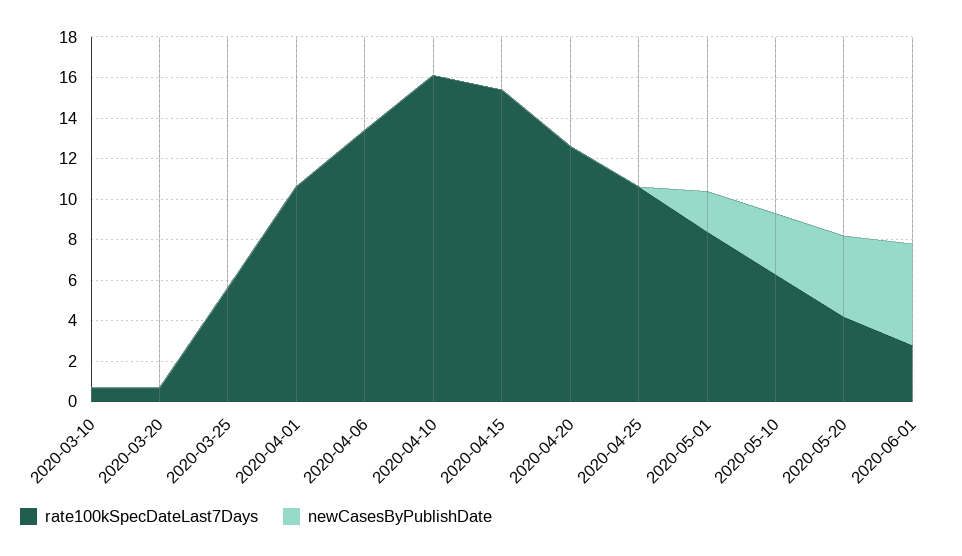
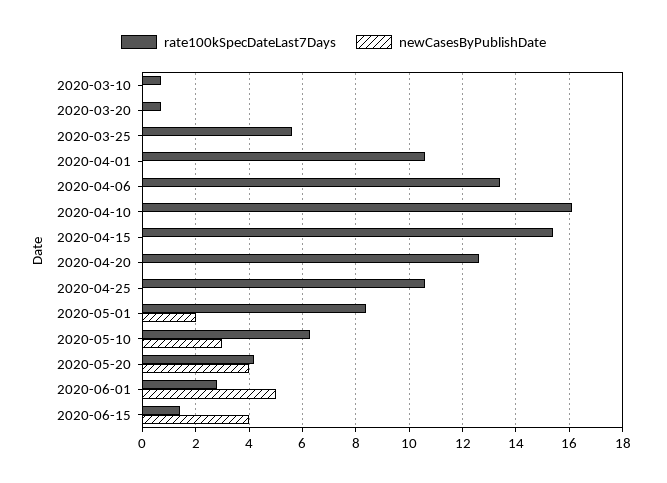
rate100kSpecDateLast7Days, 2020-06-15: none -> 1.5
newCasesByPublishDate, 2020-06-15: none -> 4

